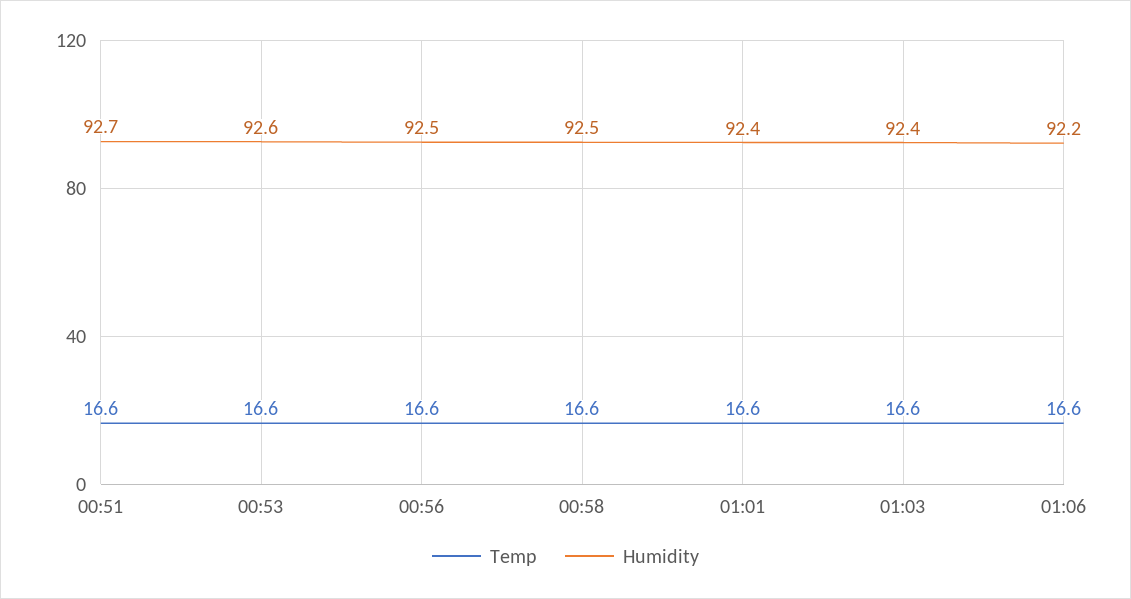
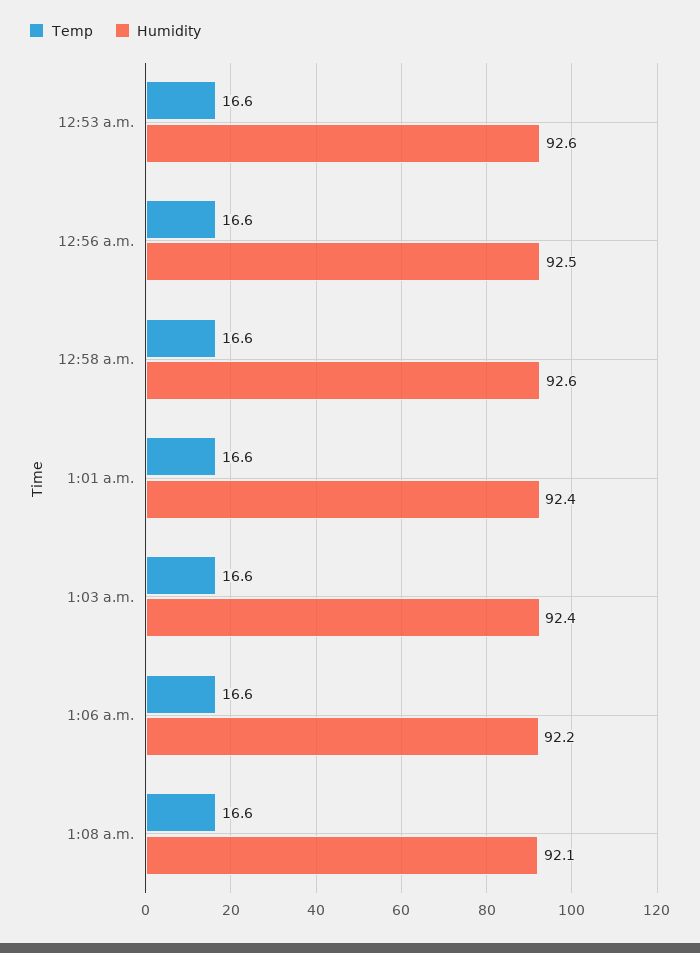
Temp, 00:51: 16.6 -> none
Humidity, 00:51: 92.7 -> none
Humidity, 00:58: 92.5 -> 92.6
Temp, 1:08 a.m.: none -> 16.6
Humidity, 1:08 a.m.: none -> 92.1

